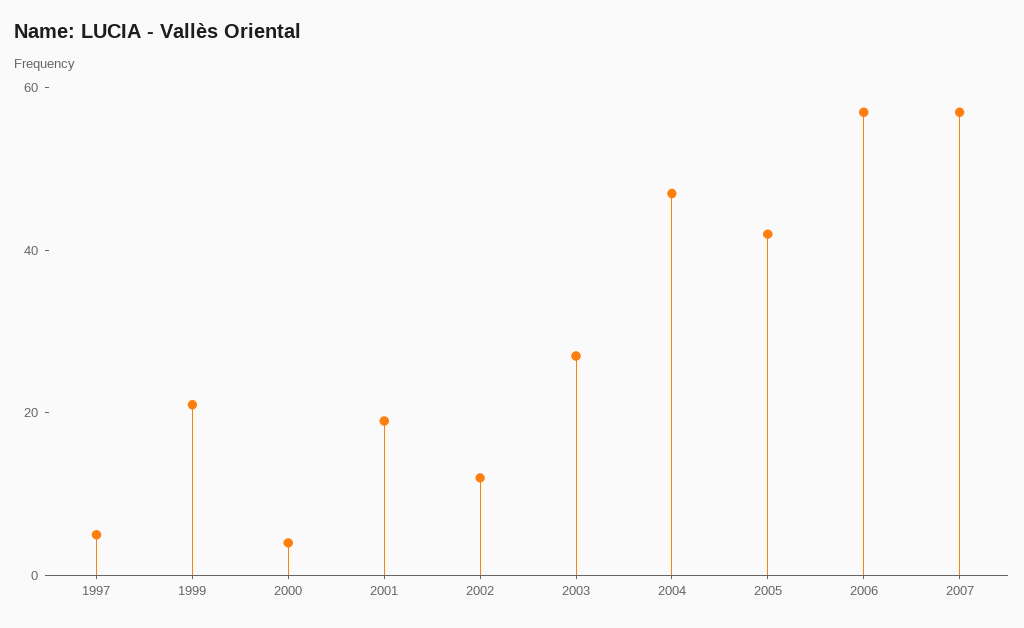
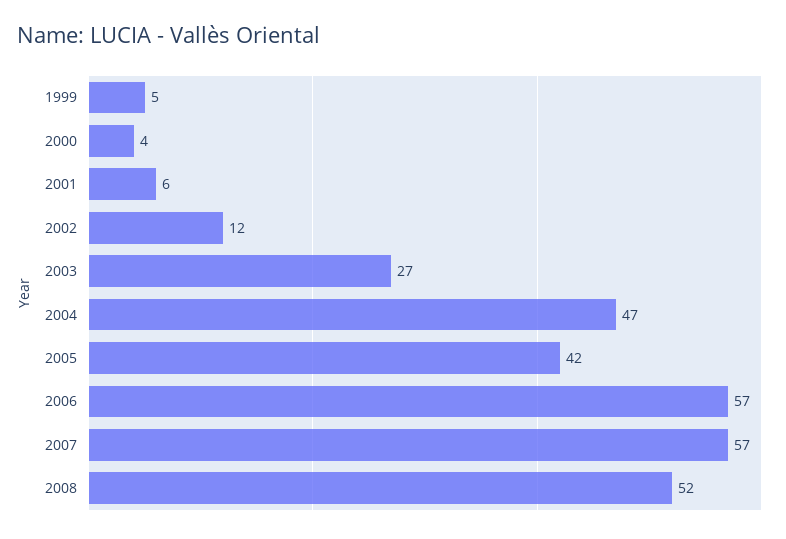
1997: 5 -> none
1999: 20 -> 5
2001: 20 -> 6
2008: none -> 52

